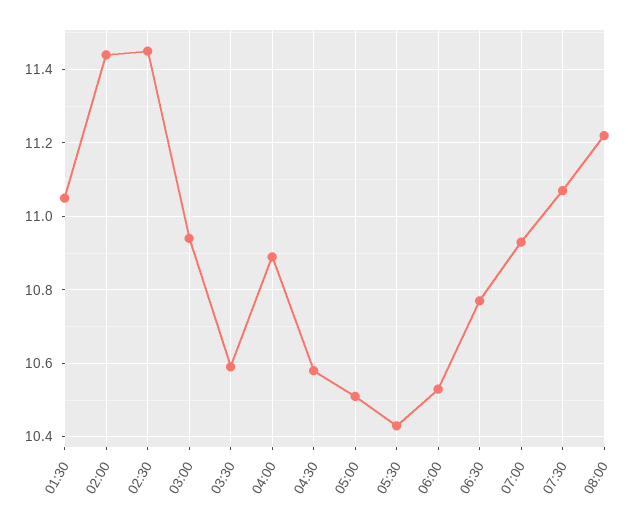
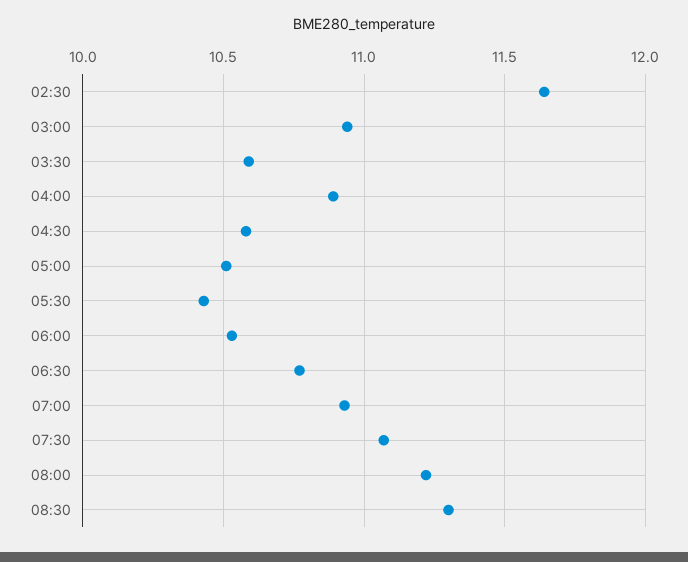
01:30: 11.05 -> none
02:00: 11.45 -> none
02:30: 11.45 -> 11.65
08:30: none -> 11.3

